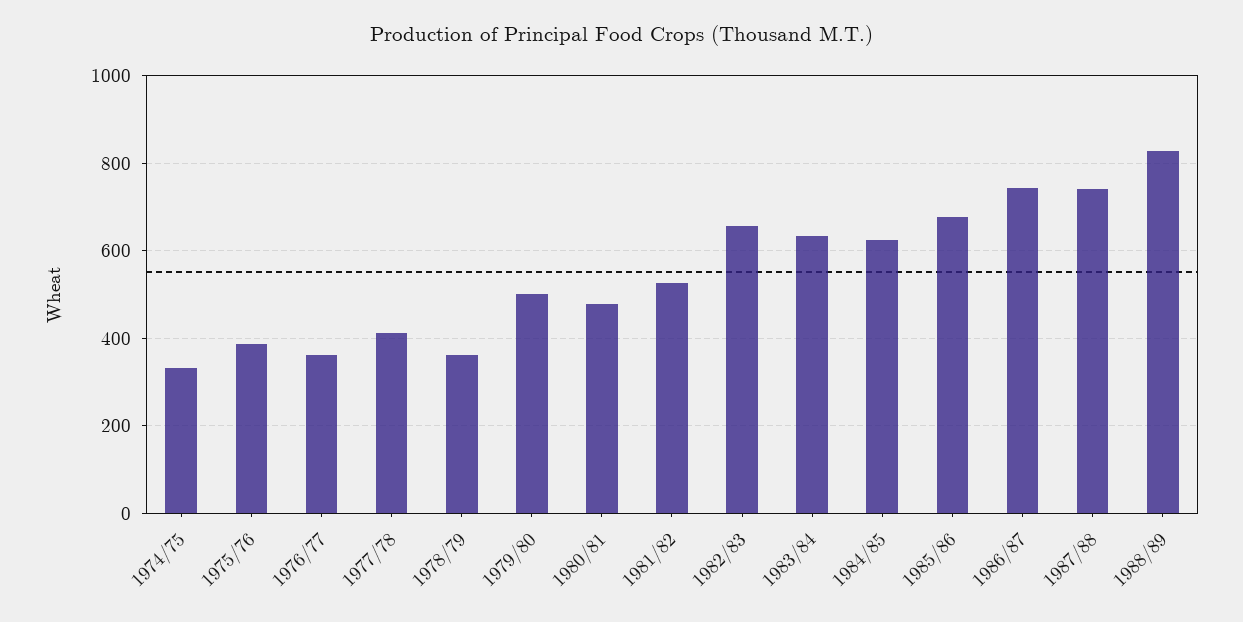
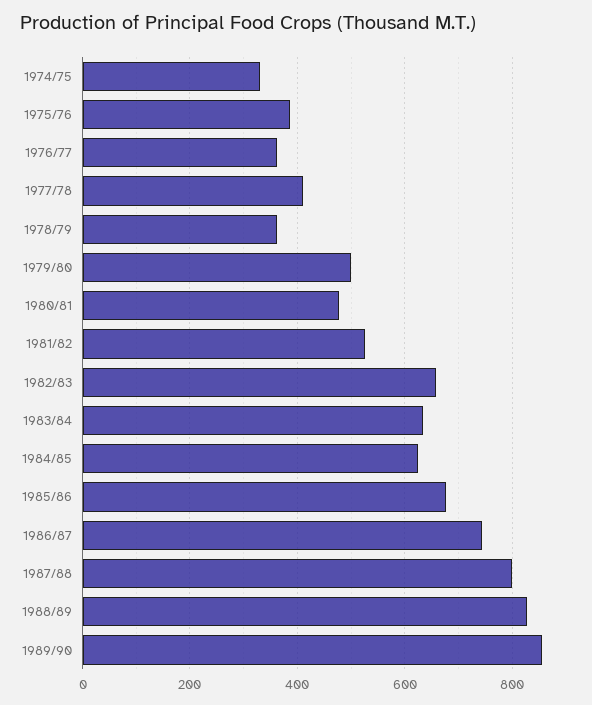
1987/88: 740 -> 800
1989/90: none -> 860

